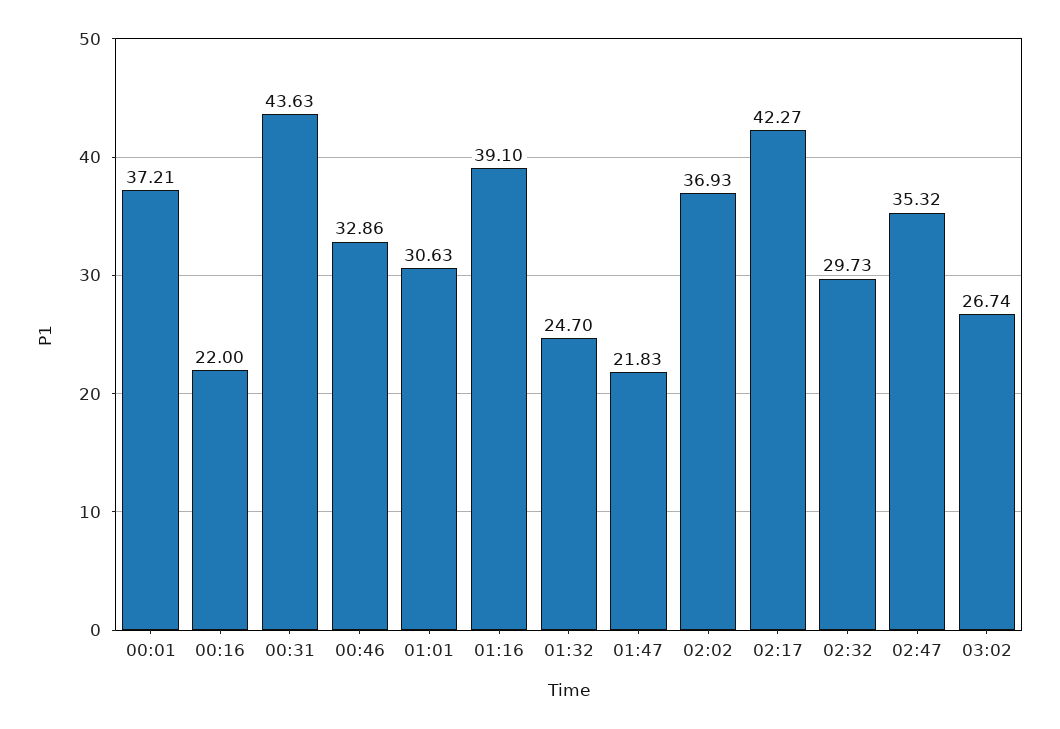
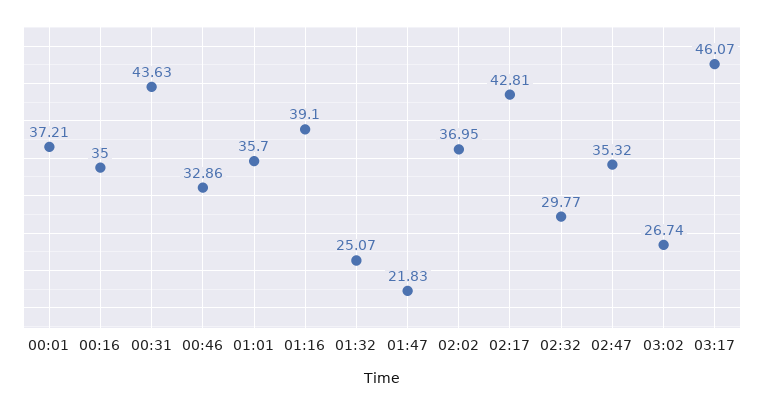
00:16: 22 -> 35
01:01: 30.63 -> 35.7
01:32: 24.7 -> 25.07
02:02: 36.93 -> 36.95
02:17: 42.27 -> 42.81
02:32: 29.73 -> 29.77
03:17: none -> 46.07

